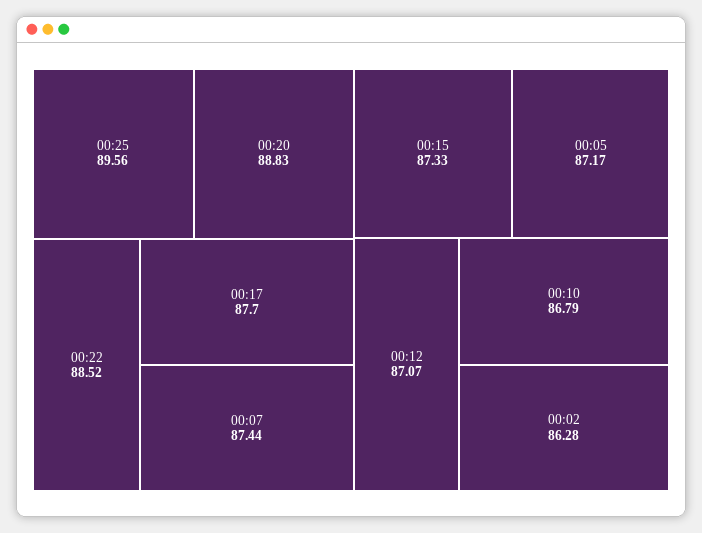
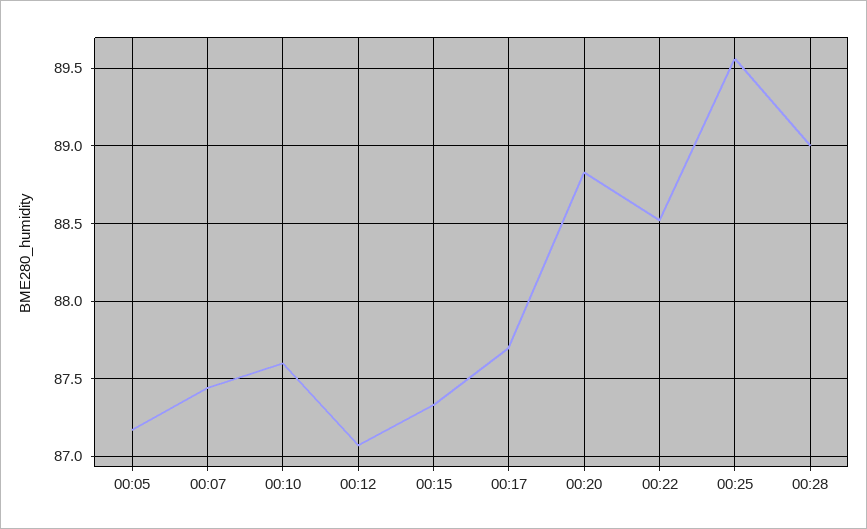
00:10: 86.79 -> 87.6
00:02: 86.28 -> none
00:28: none -> 89

